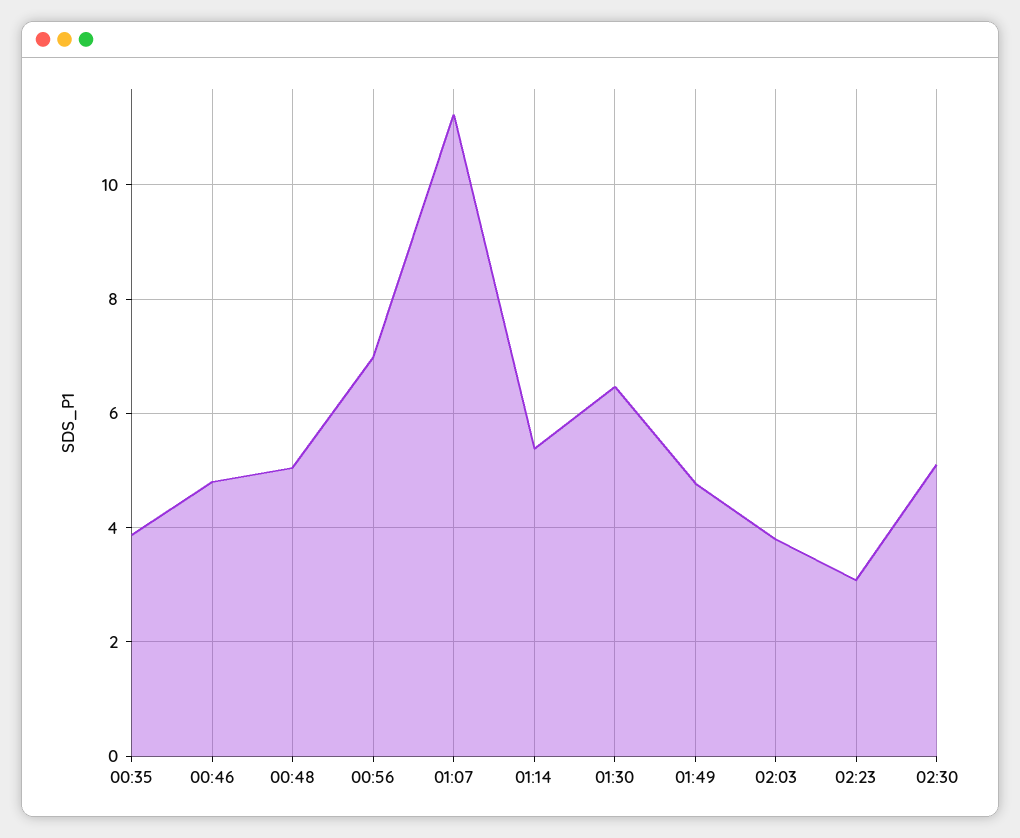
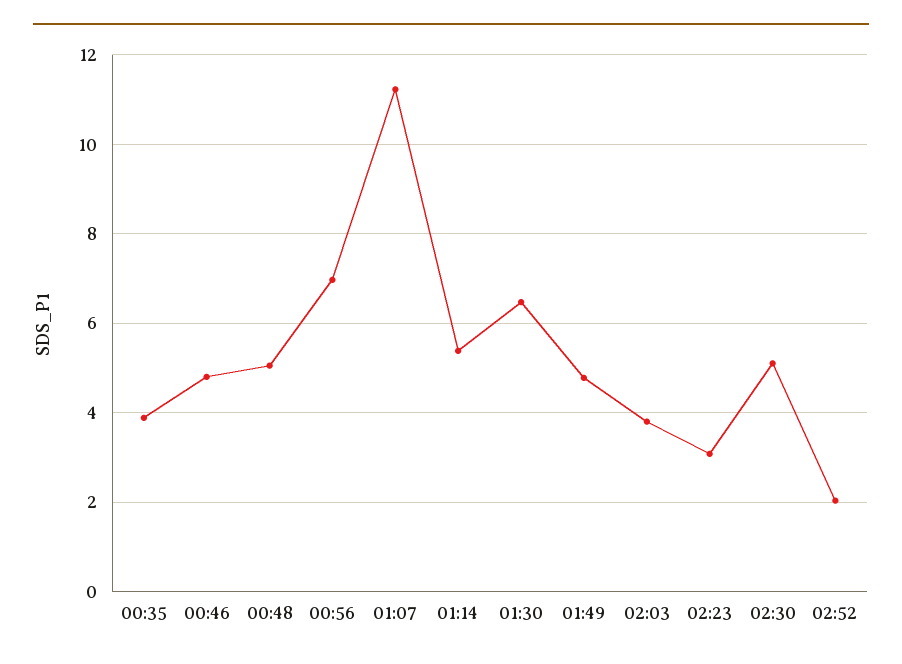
02:52: none -> 2

